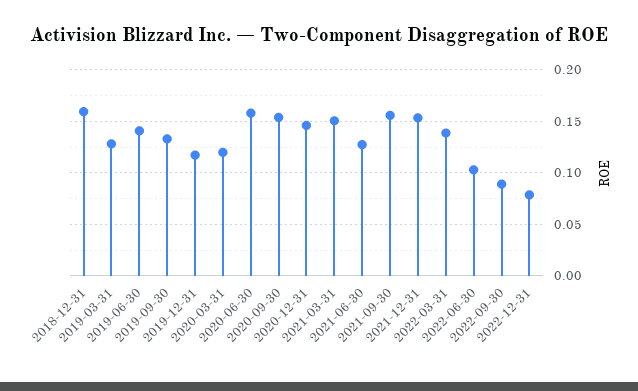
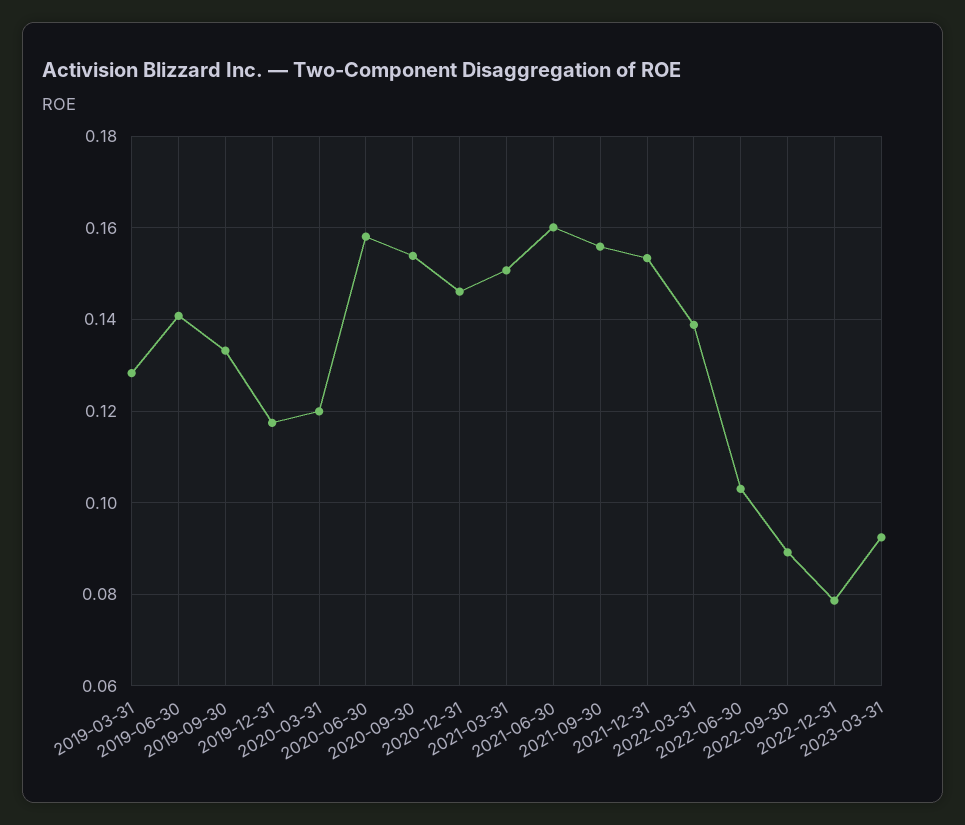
2018-12-31: 0.16 -> none
2021-06-30: 0.13 -> 0.16
2023-03-31: none -> 0.092

